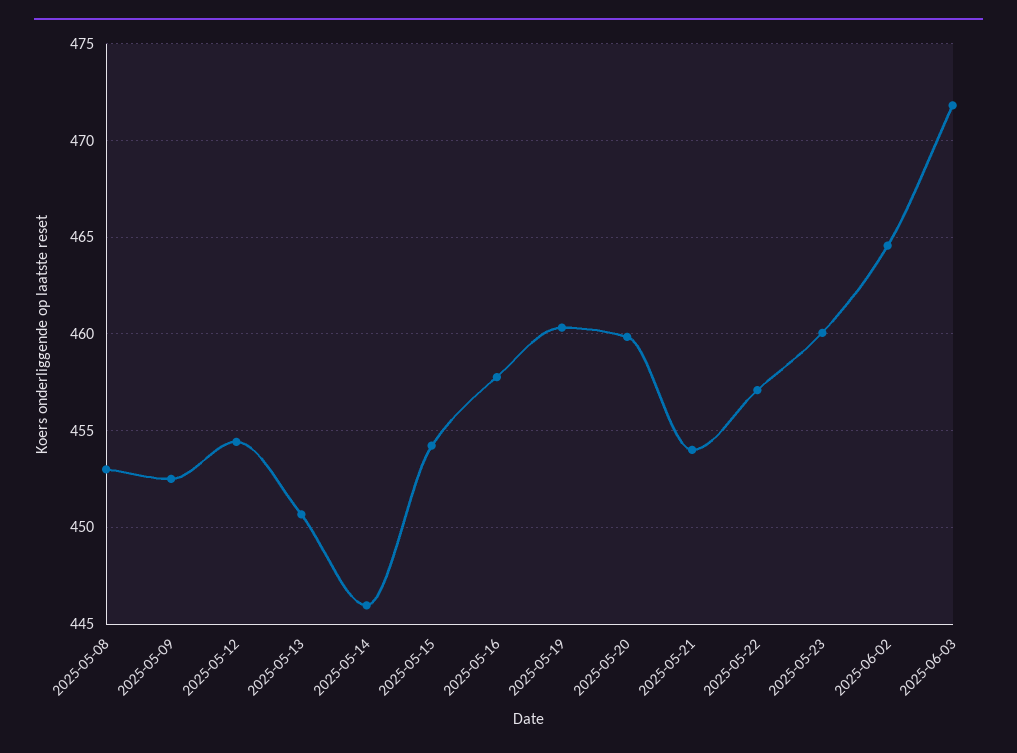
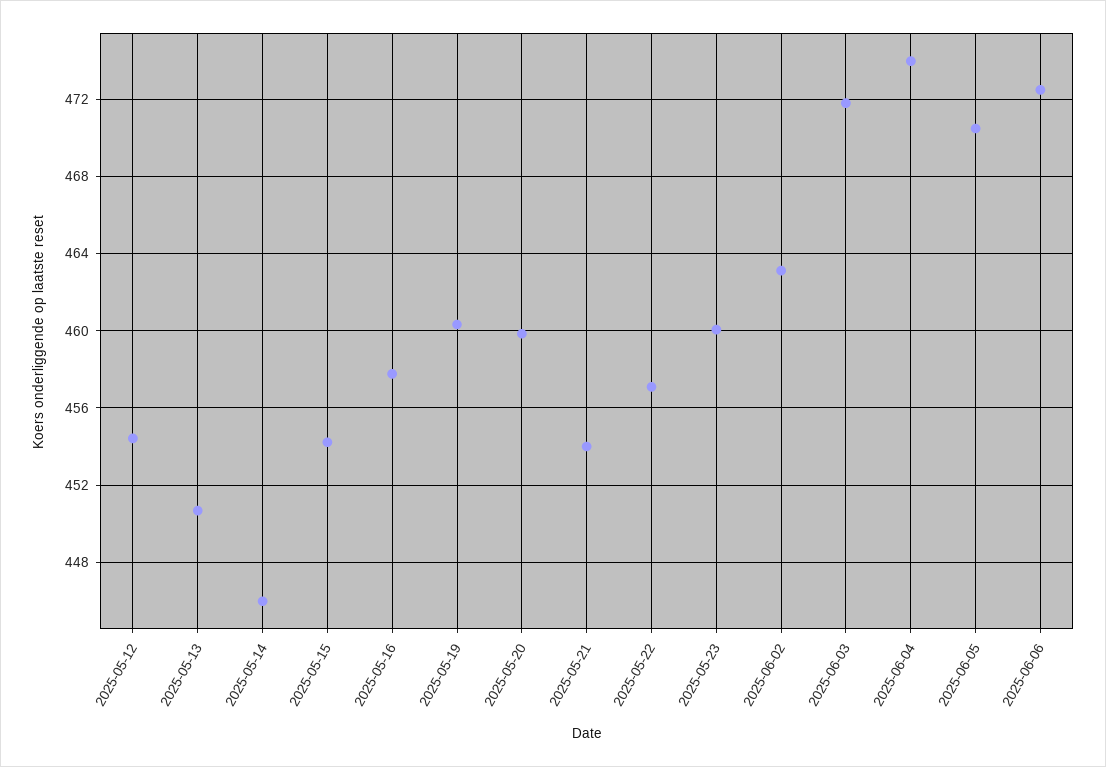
2025-05-08: 453 -> none
2025-05-09: 452.5 -> none
2025-06-02: 464.5 -> 463
2025-06-04: none -> 474
2025-06-05: none -> 470.5
2025-06-06: none -> 472.5

